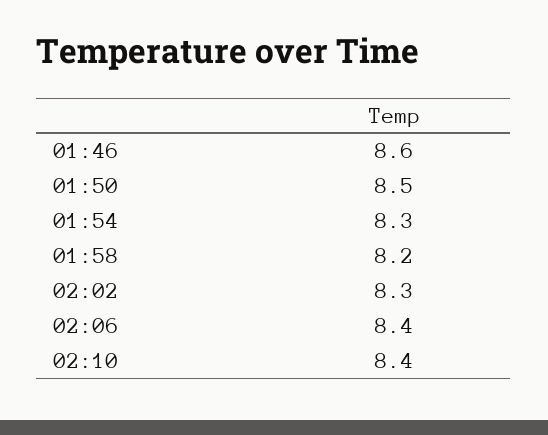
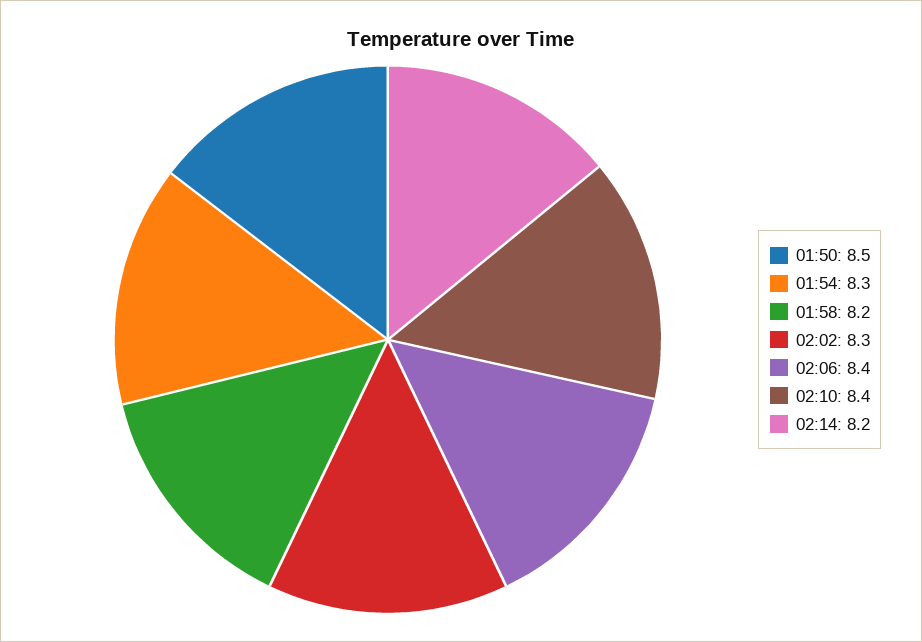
01:46: 8.6 -> none
02:14: none -> 8.2

